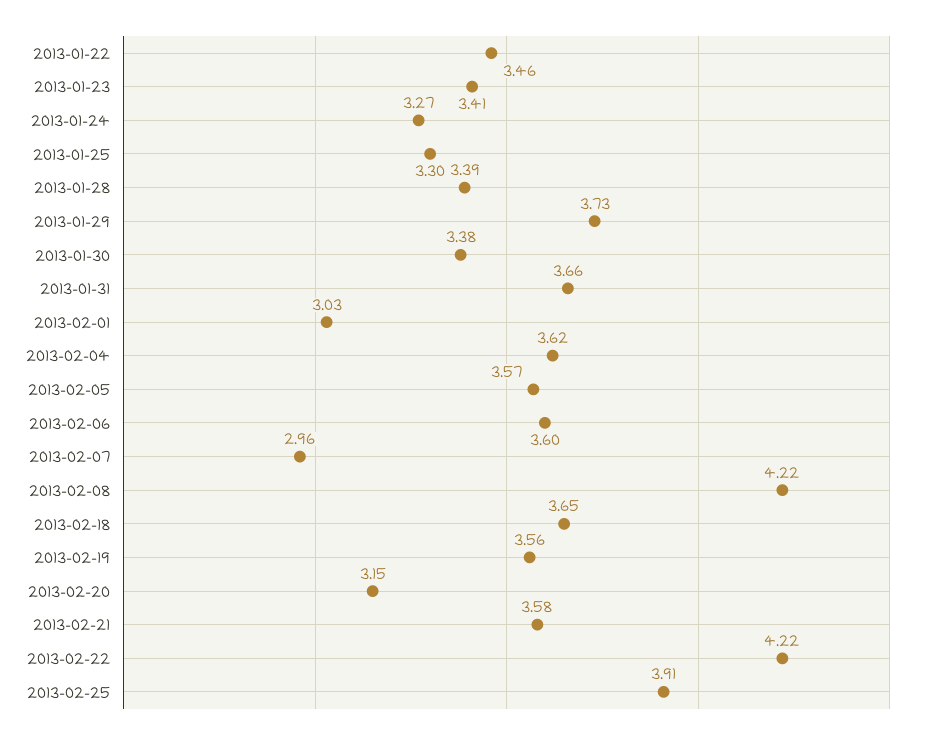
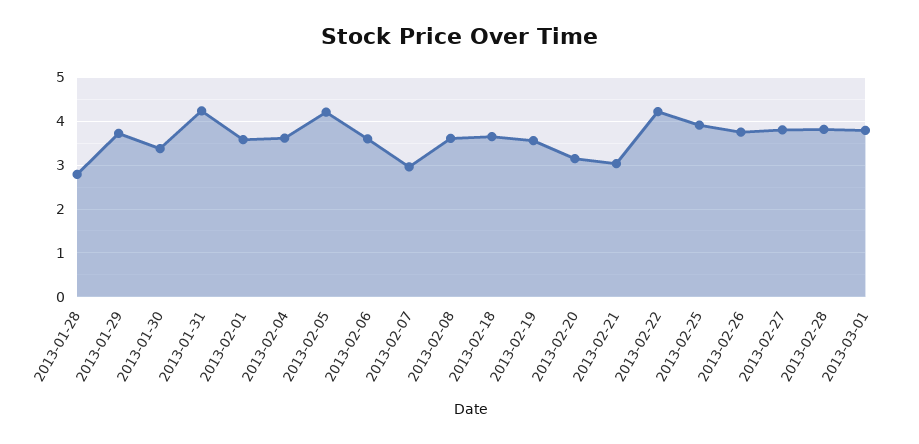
2013-01-22: 3.46 -> none
2013-01-23: 3.41 -> none
2013-01-24: 3.27 -> none
2013-01-25: 3.3 -> none
2013-01-28: 3.39 -> 2.8
2013-01-31: 3.66 -> 4.2
2013-02-01: 3.03 -> 3.6
2013-02-05: 3.57 -> 4.2
2013-02-08: 4.22 -> 3.6
2013-02-21: 3.58 -> 3
2013-02-26: none -> 3.8
2013-02-27: none -> 3.8
2013-02-28: none -> 3.8
2013-03-01: none -> 3.8

